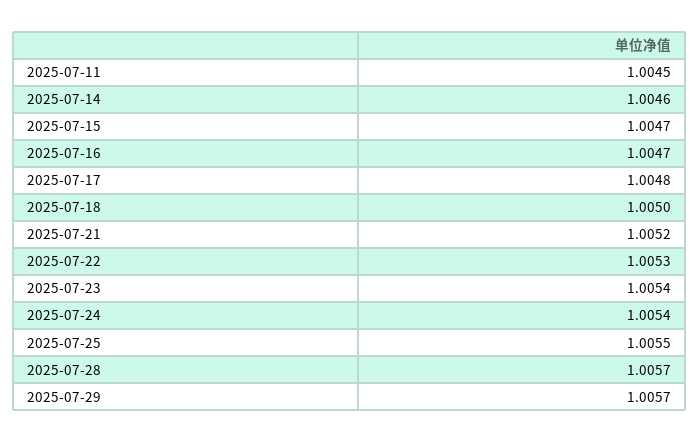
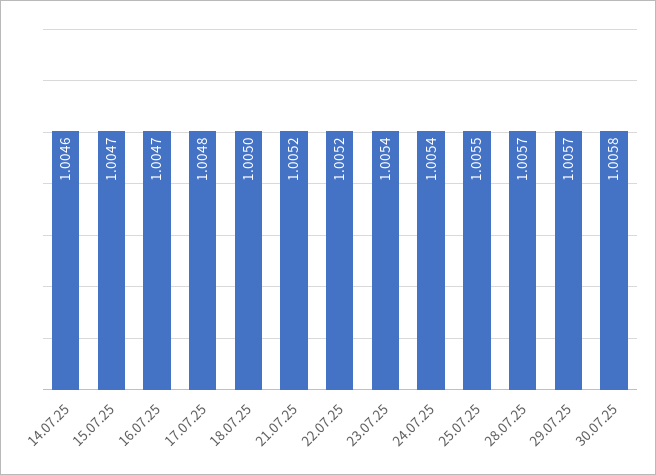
2025-07-11: 1.0045 -> none
2025-07-22: 1.0053 -> 1.0052
30.07.25: none -> 1.0058

